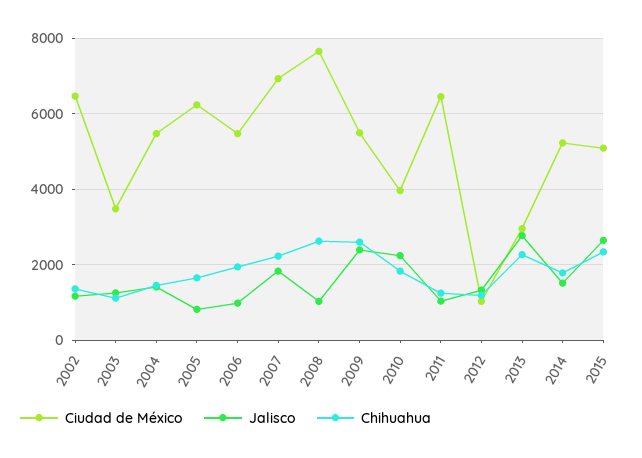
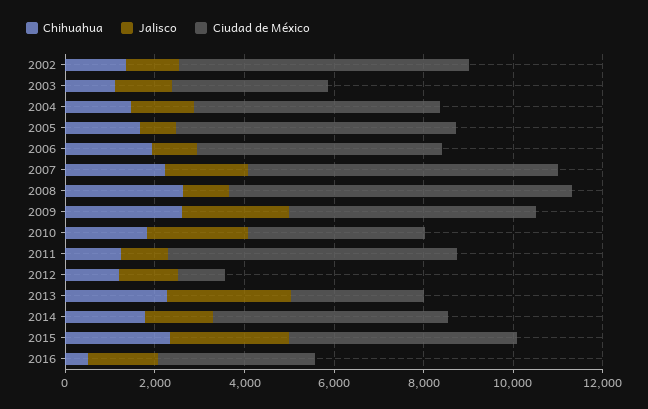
Chihuahua, 2016: none -> 500
Jalisco, 2016: none -> 1500
Ciudad de México, 2016: none -> 3500

